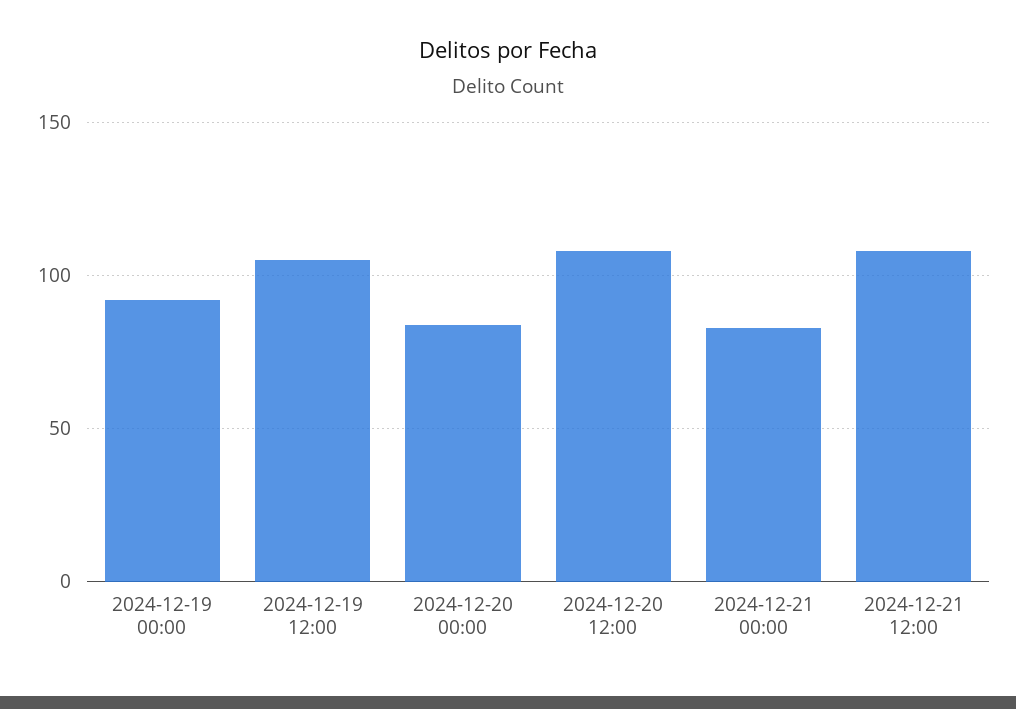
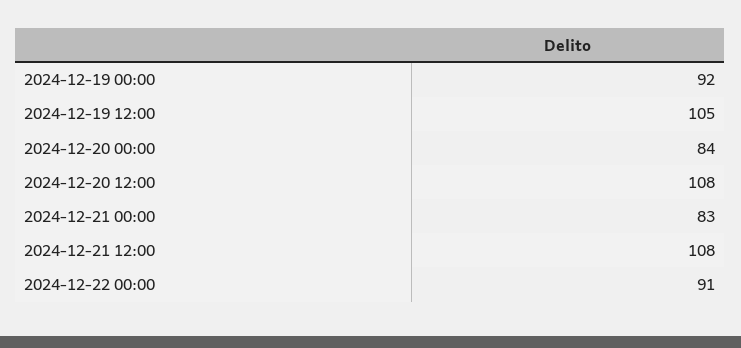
2024-12-22 00:00: none -> 91

